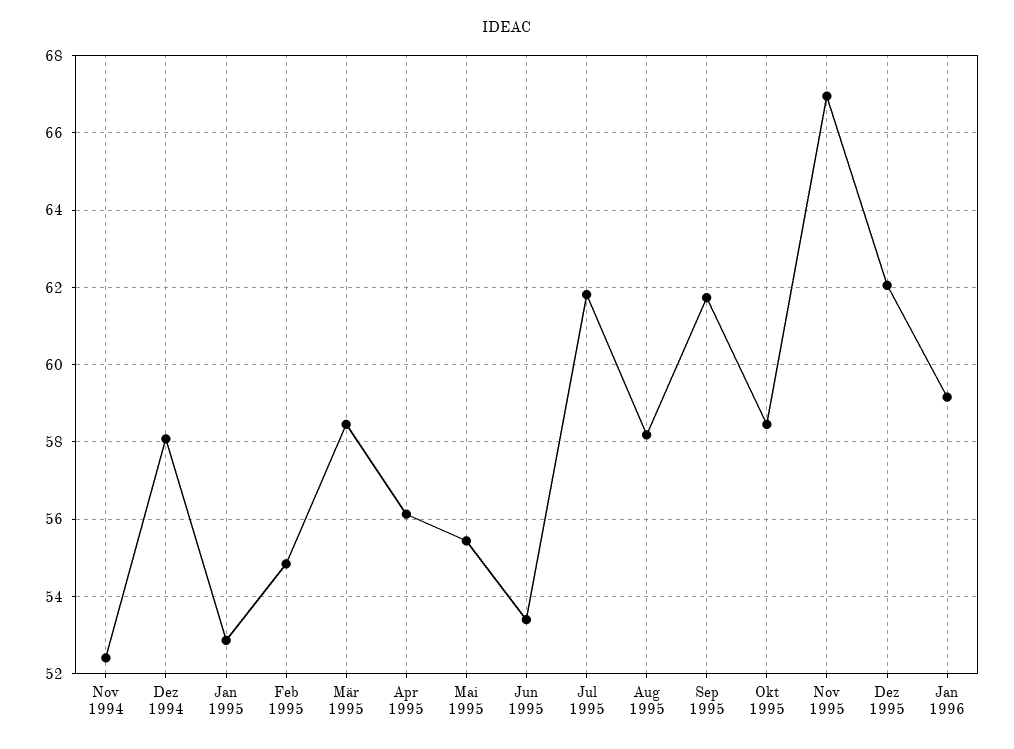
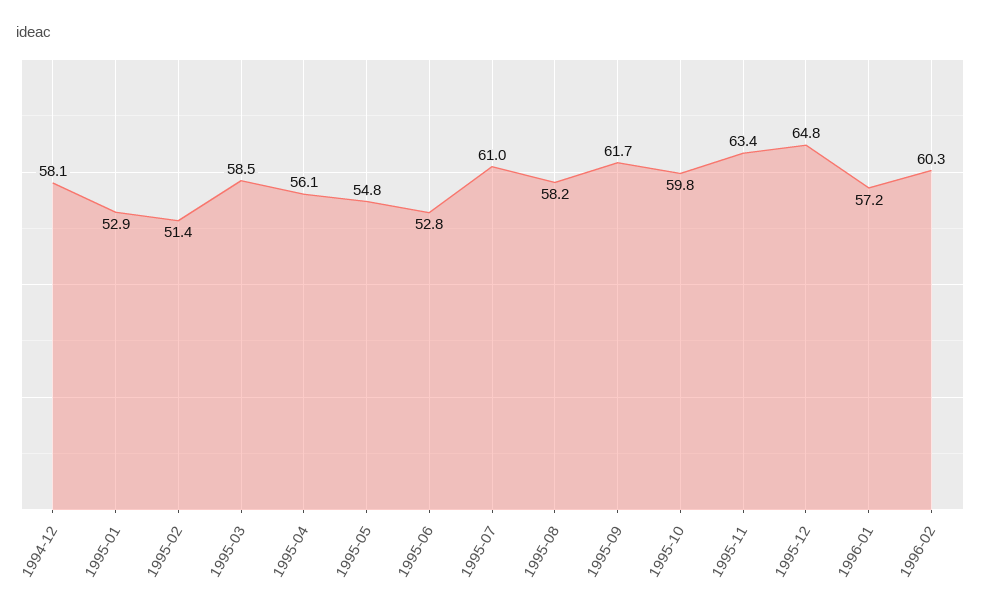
Nov 1994: 52.4 -> none
Feb 1995: 54.8 -> 51.4
Mai 1995: 55.4 -> 54.8
Jun 1995: 53.4 -> 52.8
Jul 1995: 61.8 -> 61
Okt 1995: 58.4 -> 59.8
Nov 1995: 67 -> 63.4
Dez 1995: 62 -> 64.8
Jan 1996: 59.2 -> 57.2
1996-02: none -> 60.3

